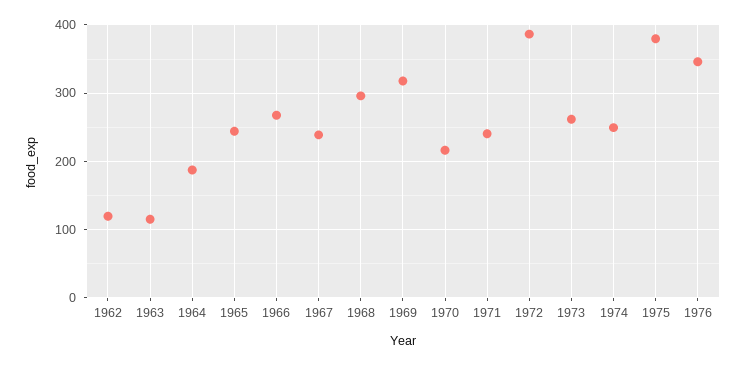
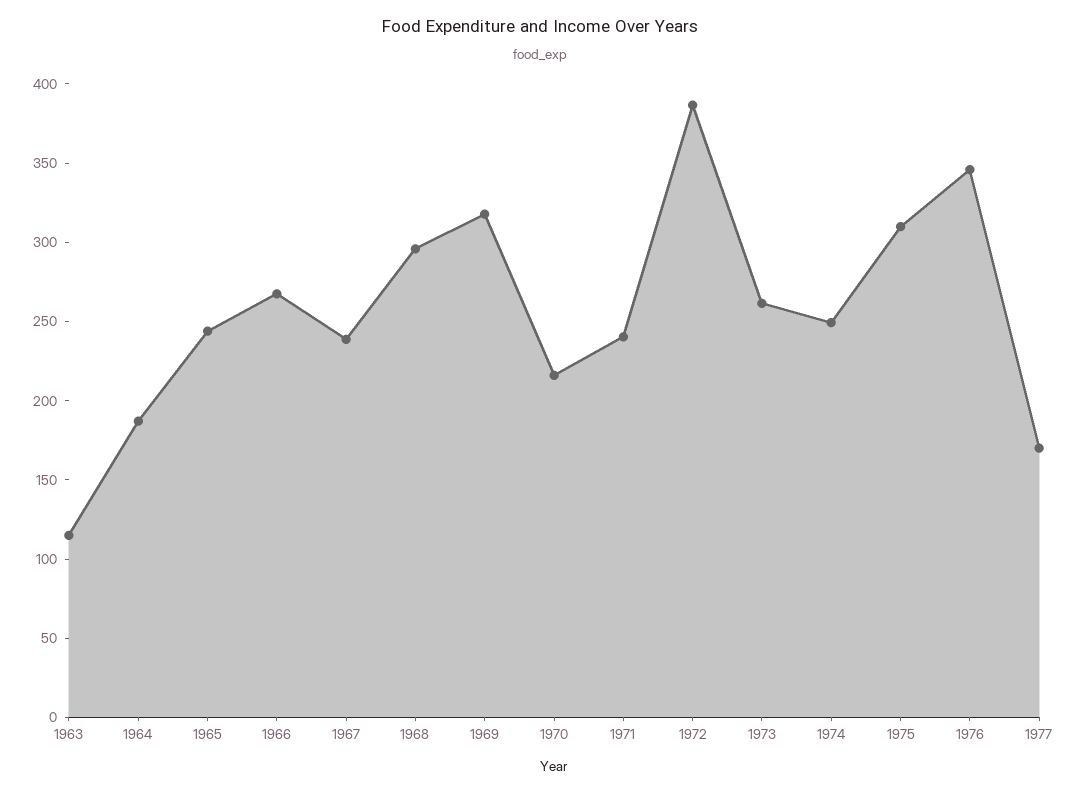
1962: 120 -> none
1975: 380 -> 310
1977: none -> 170

